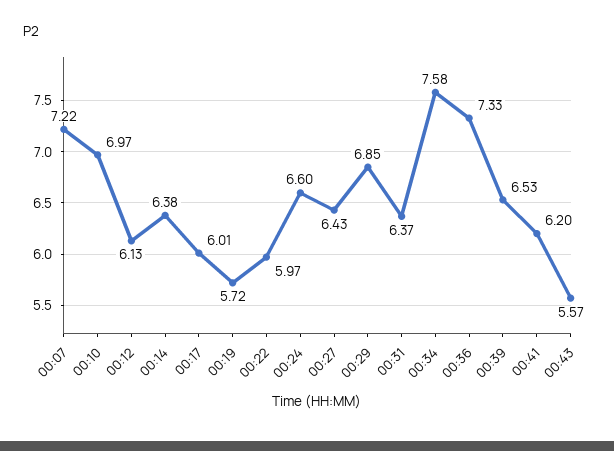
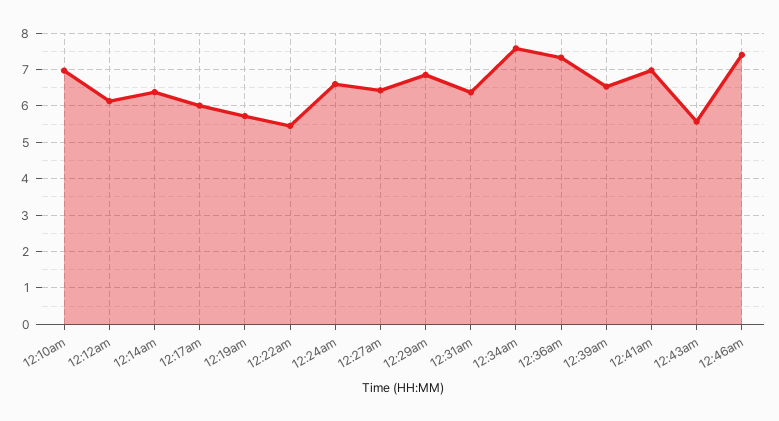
00:07: 7.22 -> none
00:22: 5.97 -> 5.4
00:41: 6.2 -> 7
12:46am: none -> 7.4

